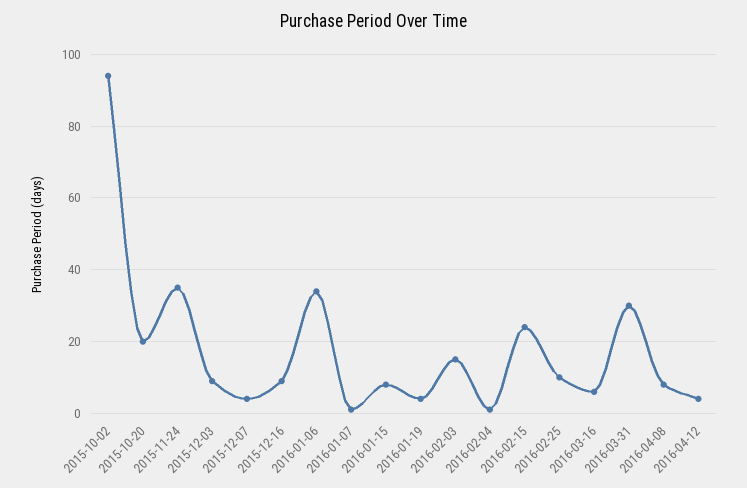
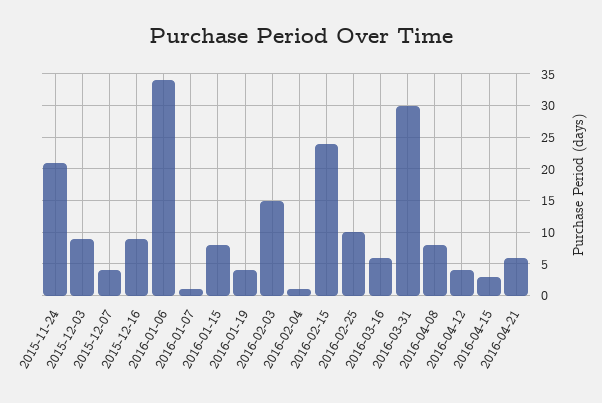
2015-10-02: 95 -> none
2015-10-20: 20 -> none
2015-11-24: 35 -> 21
2016-04-15: none -> 3
2016-04-21: none -> 6

